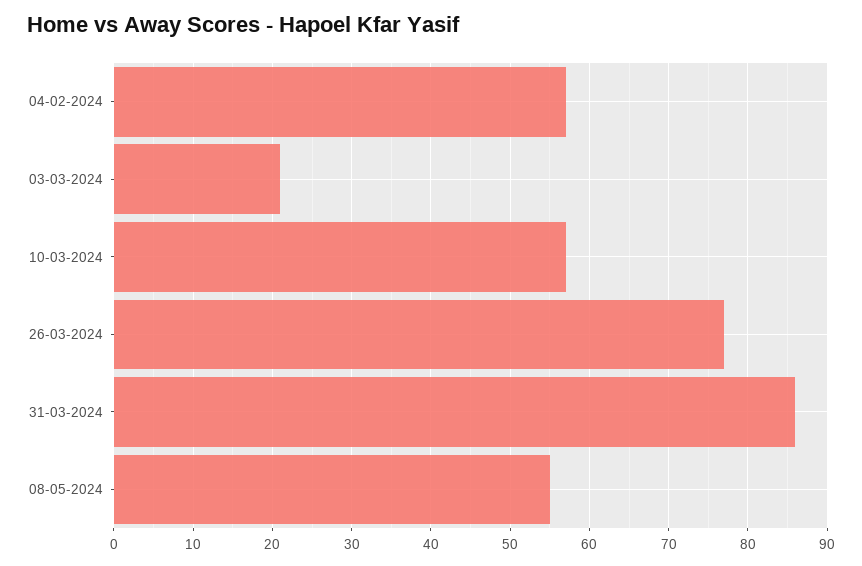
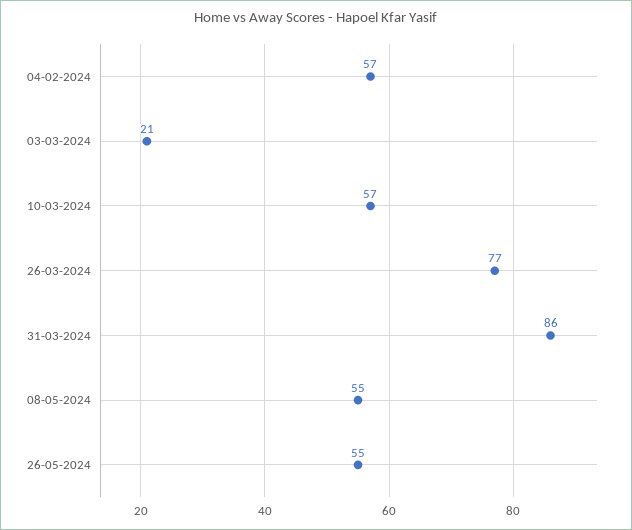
26-05-2024: none -> 55

